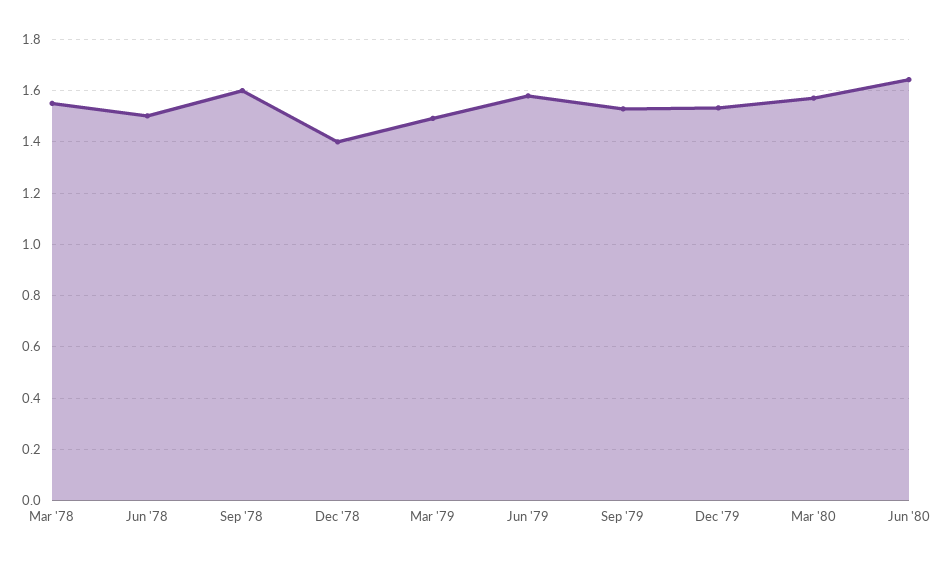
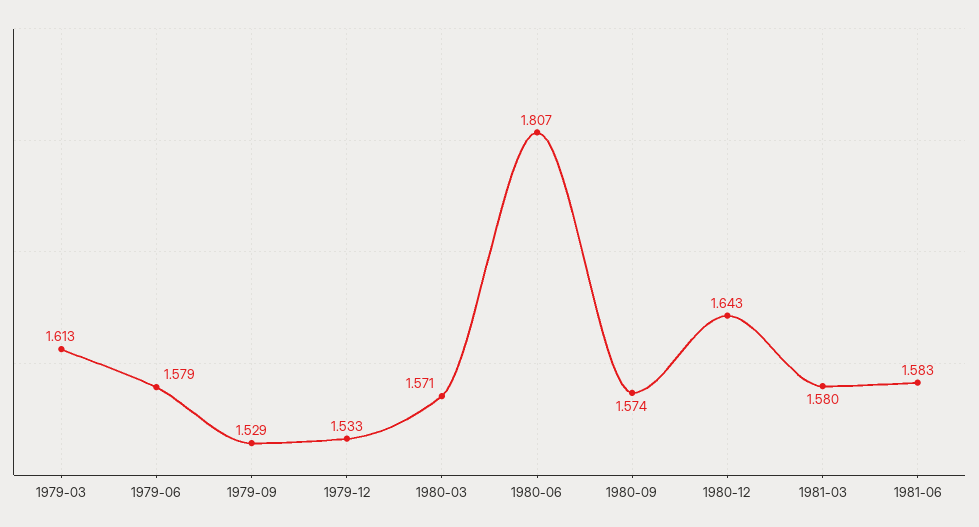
Mar '78: 1.55 -> none
Jun '78: 1.5 -> none
Sep '78: 1.6 -> none
Dec '78: 1.4 -> none
Mar '79: 1.5 -> 1.613
Jun '80: 1.65 -> 1.807
1980-09: none -> 1.574
1980-12: none -> 1.643
1981-03: none -> 1.58
1981-06: none -> 1.583

